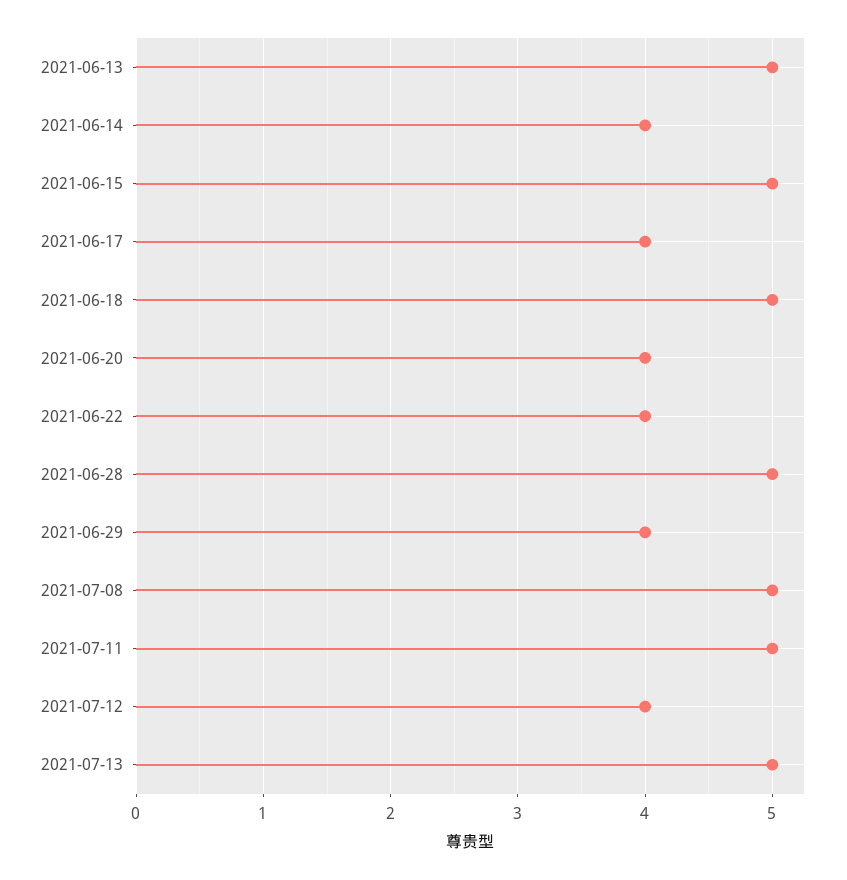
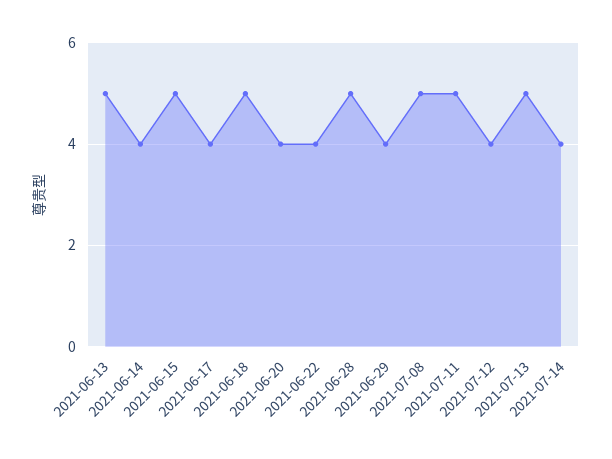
2021-07-14: none -> 4

